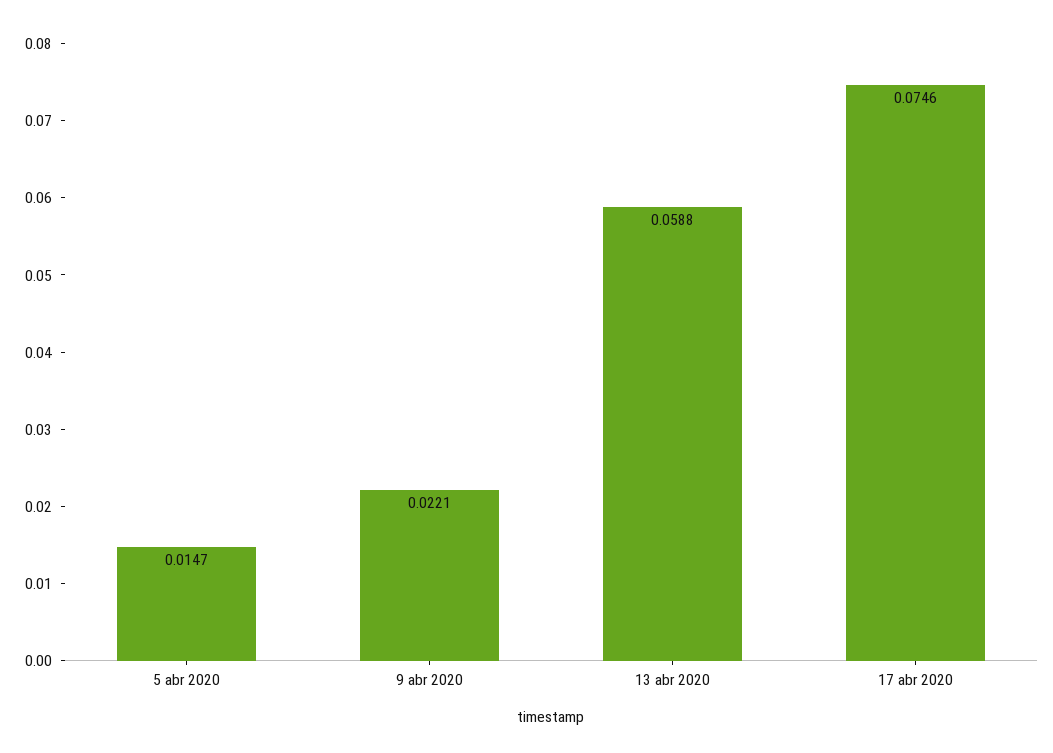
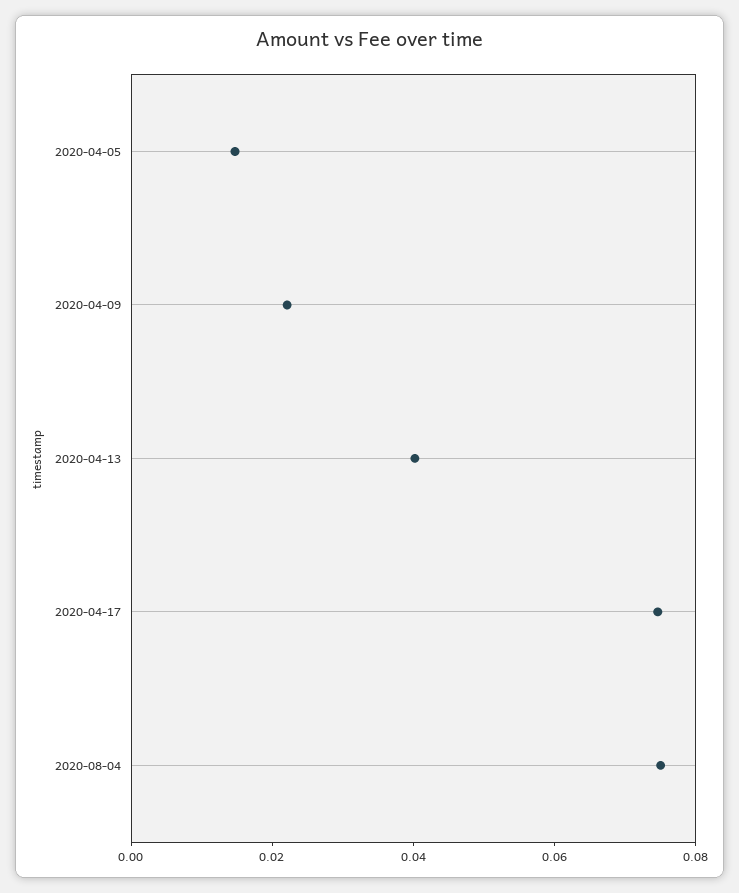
13 abr 2020: 0.0588 -> 0.04
2020-08-04: none -> 0.075

